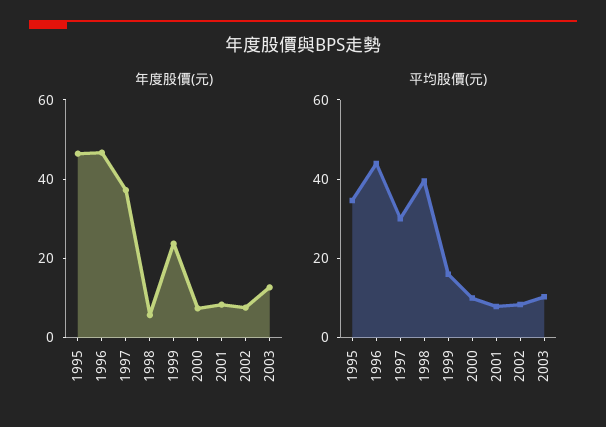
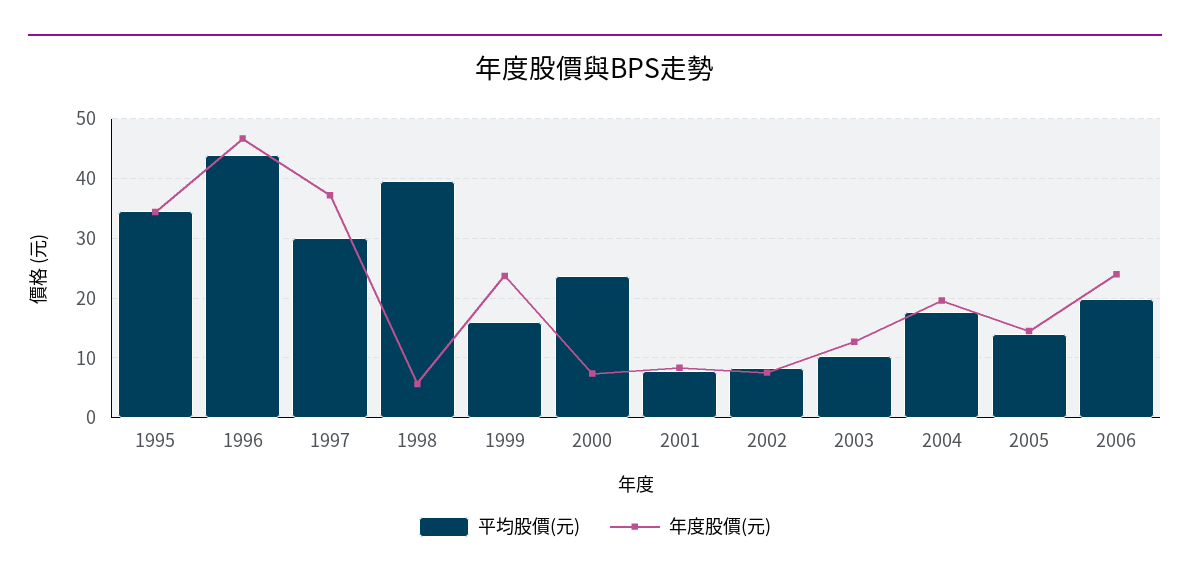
年度股價(元), 1995: 45 -> 34
平均股價(元), 2000: 10 -> 24
平均股價(元), 2004: none -> 18
年度股價(元), 2004: none -> 20
平均股價(元), 2005: none -> 14
年度股價(元), 2005: none -> 14
平均股價(元), 2006: none -> 20
年度股價(元), 2006: none -> 24

